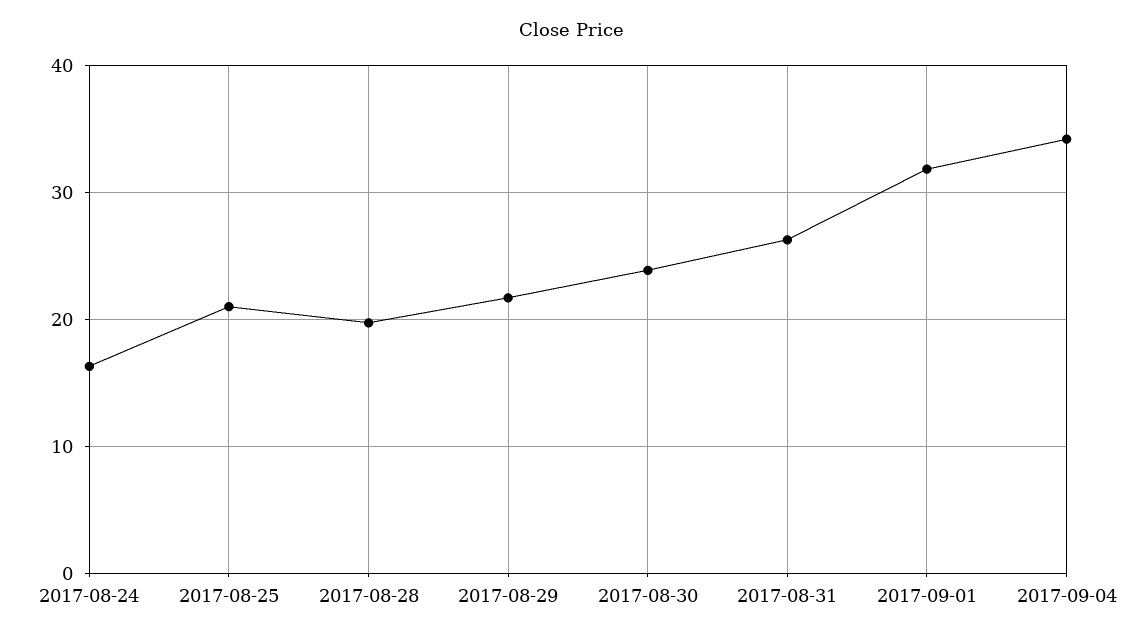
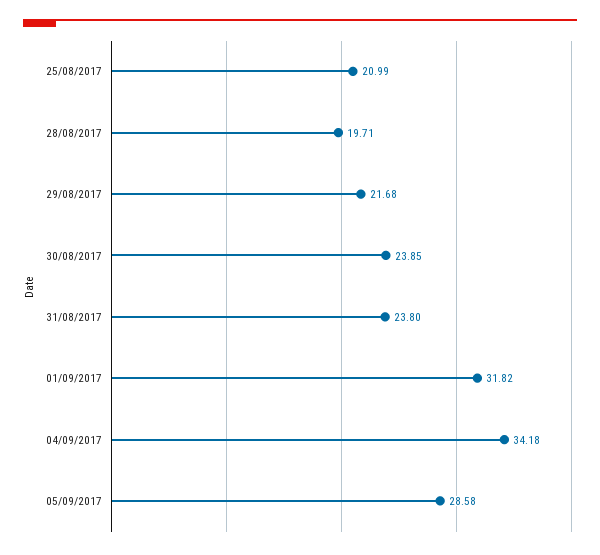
2017-08-24: 16 -> none
2017-08-31: 26 -> 23.8
05/09/2017: none -> 28.58

